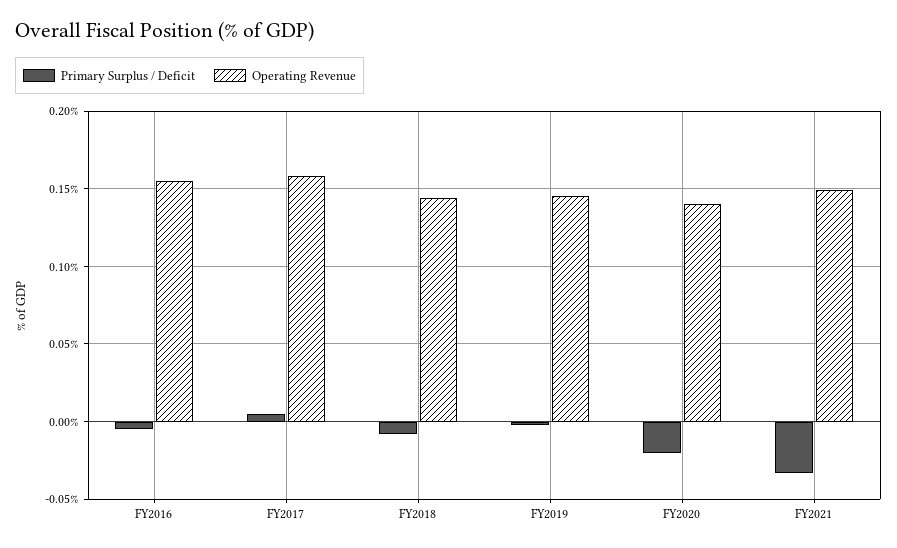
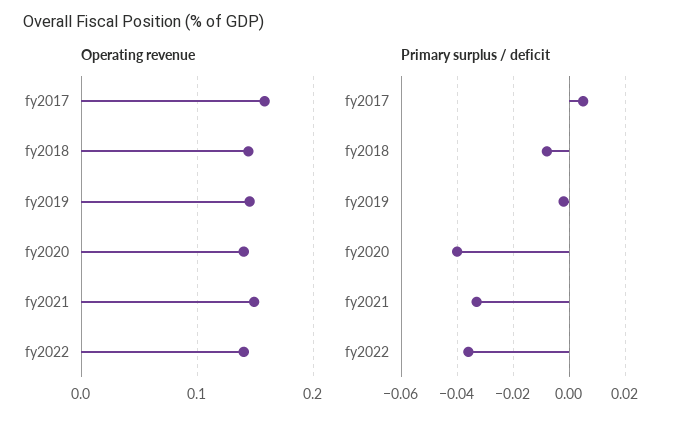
Primary Surplus / Deficit, FY2016: -0.005 -> none
Operating Revenue, FY2016: 0.155 -> none
Primary Surplus / Deficit, FY2020: -0.02 -> -0.04
Operating Revenue, fy2022: none -> 0.14
Primary Surplus / Deficit, fy2022: none -> -0.035

